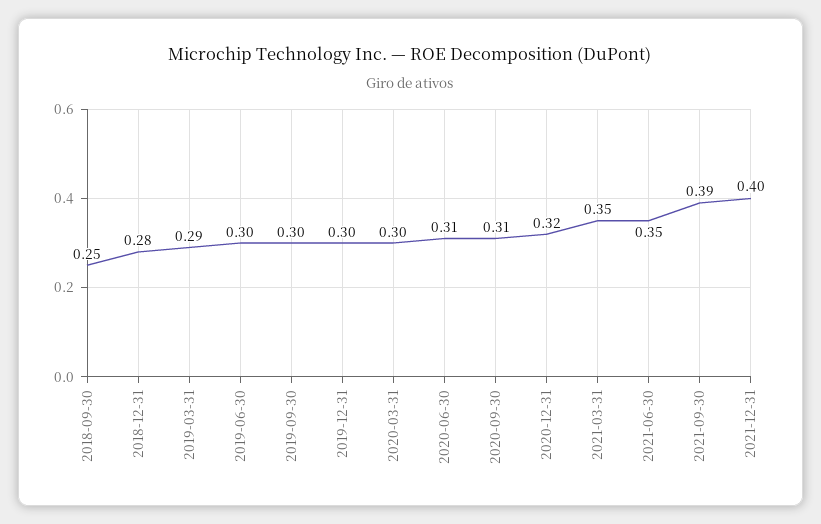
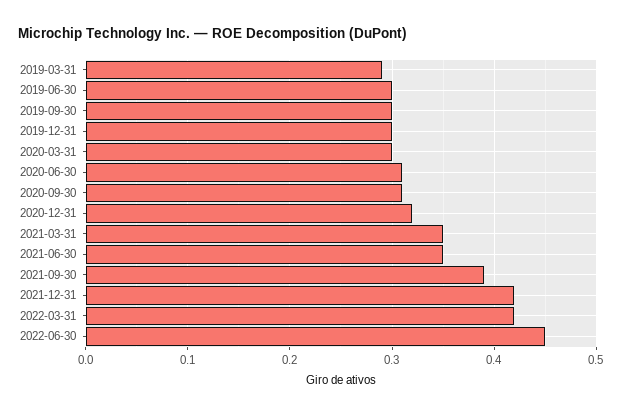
2018-09-30: 0.25 -> none
2018-12-31: 0.28 -> none
2021-12-31: 0.4 -> 0.42
2022-03-31: none -> 0.42
2022-06-30: none -> 0.45

